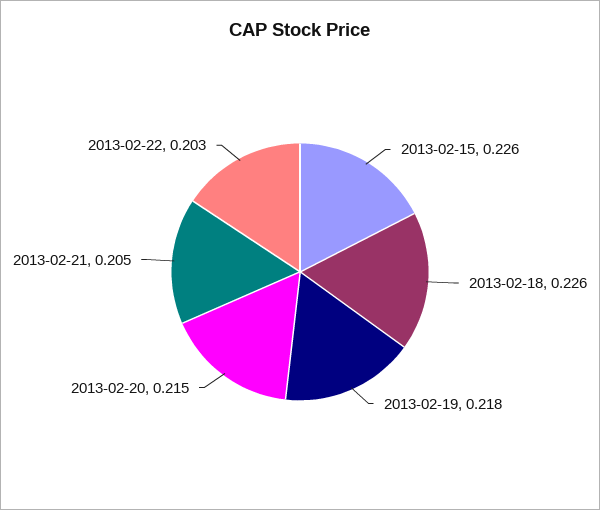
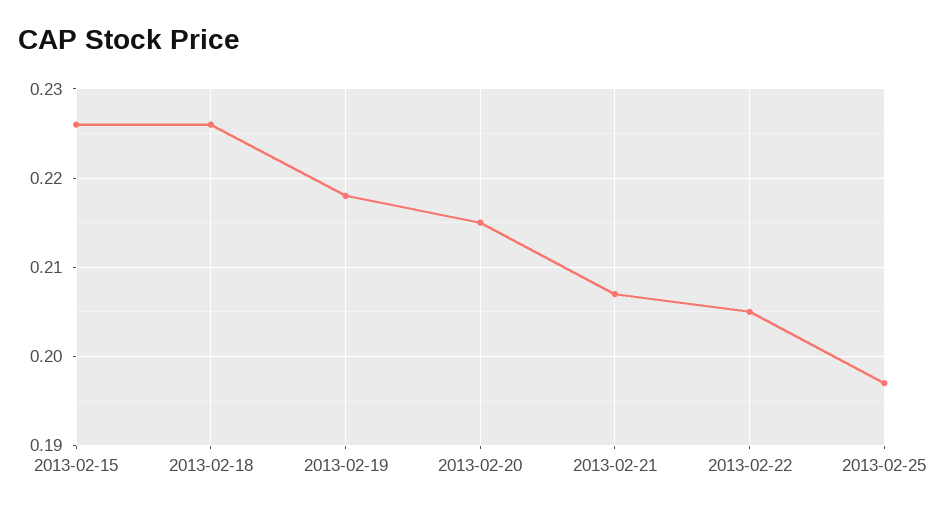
2013-02-21: 0.205 -> 0.207
2013-02-22: 0.203 -> 0.205
2013-02-25: none -> 0.197

